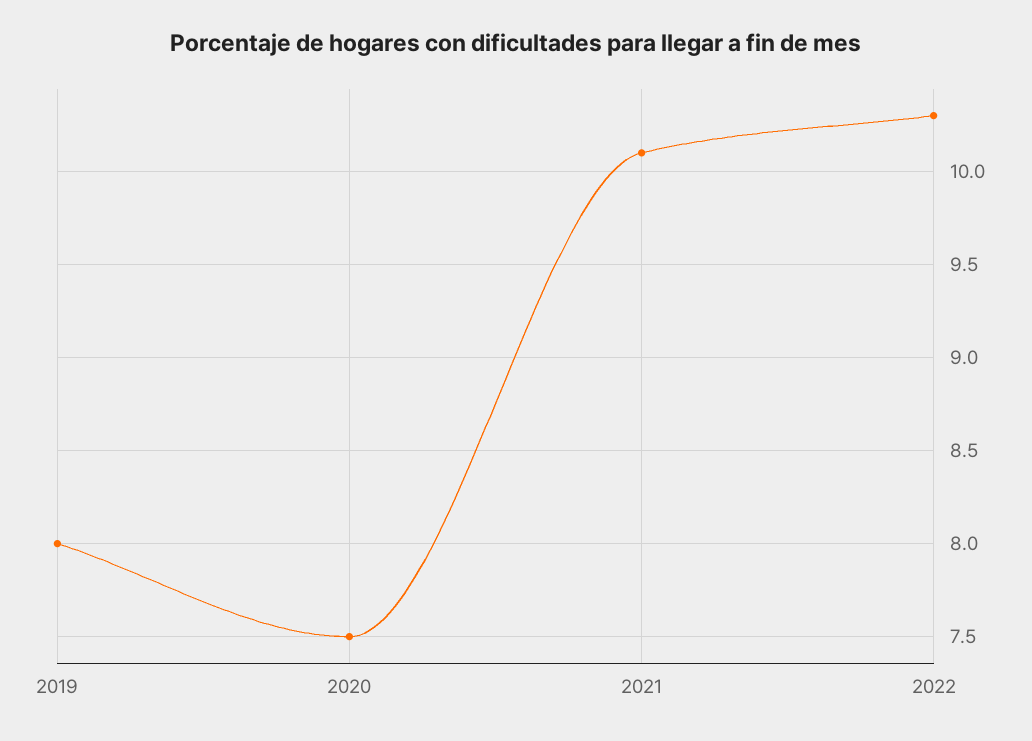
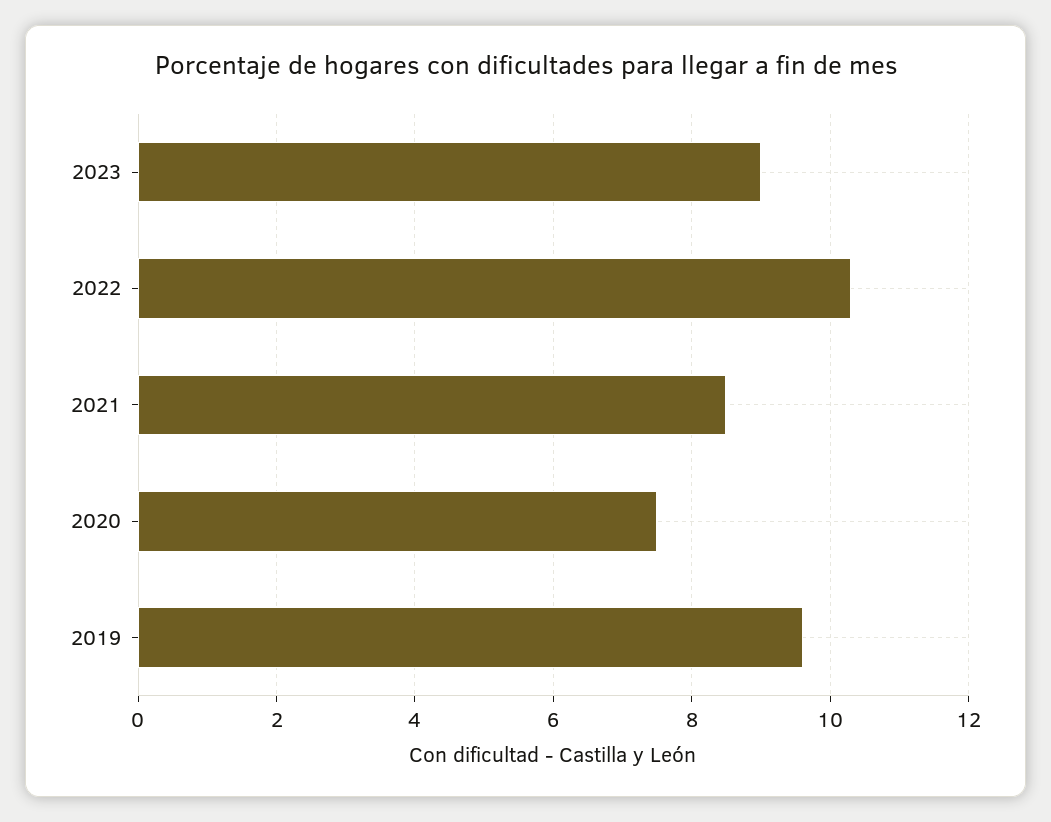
2019: 8 -> 9.5
2021: 10.1 -> 8.5
2023: none -> 9

